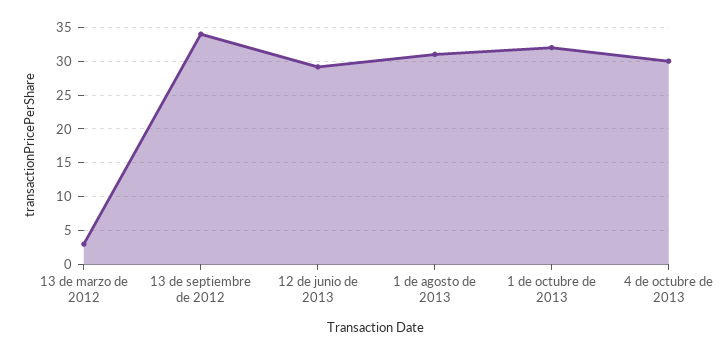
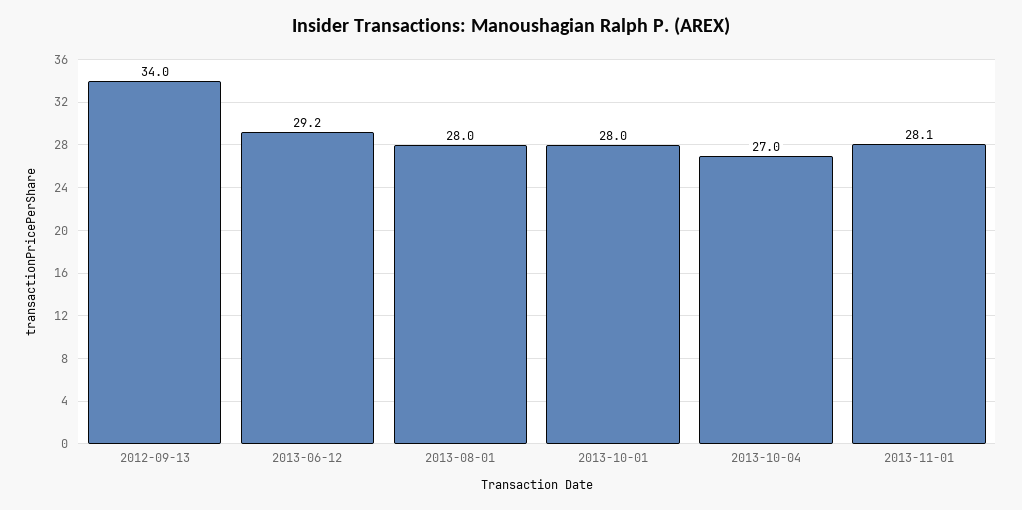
13 de marzo de 2012: 3 -> none
1 de agosto de 2013: 31 -> 28
1 de octubre de 2013: 32 -> 28
4 de octubre de 2013: 30 -> 27
2013-11-01: none -> 28.1

